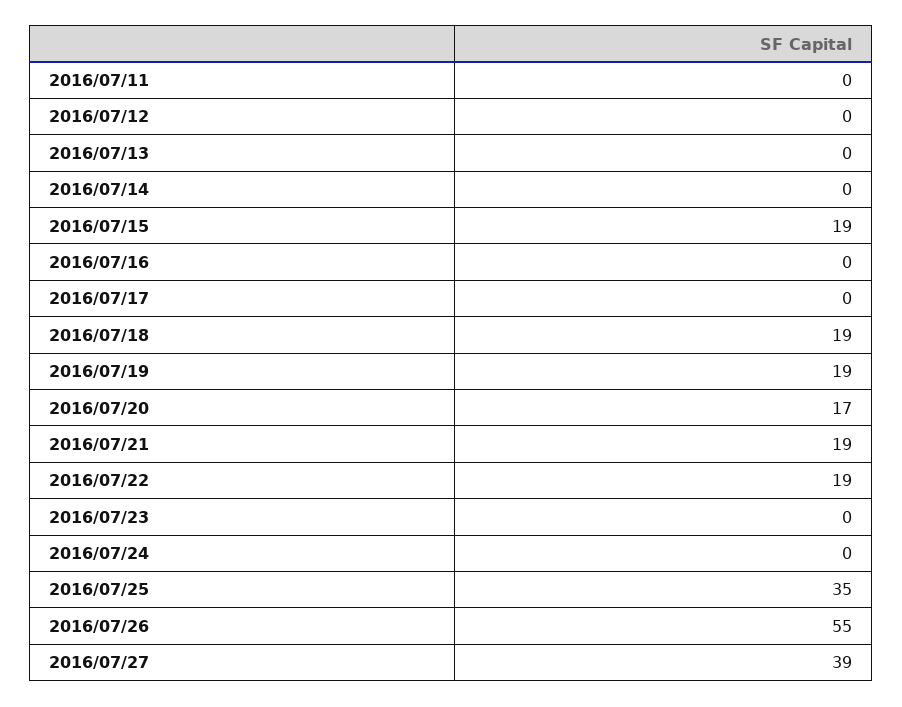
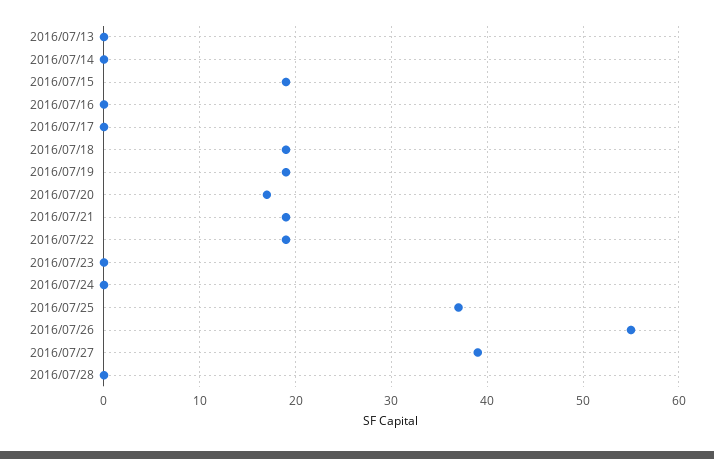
2016/07/11: 0 -> none
2016/07/12: 0 -> none
2016/07/25: 35 -> 37
2016/07/28: none -> 0

